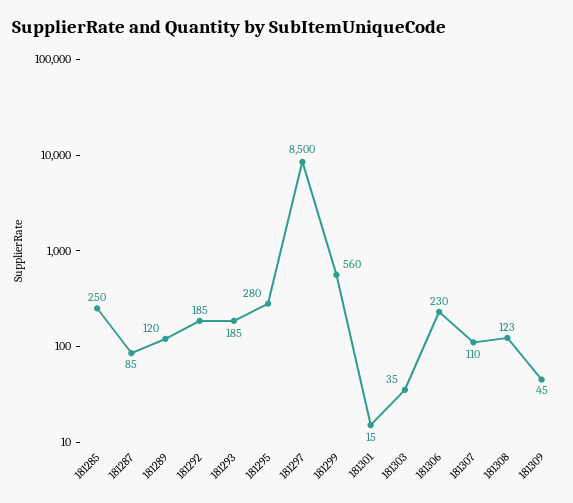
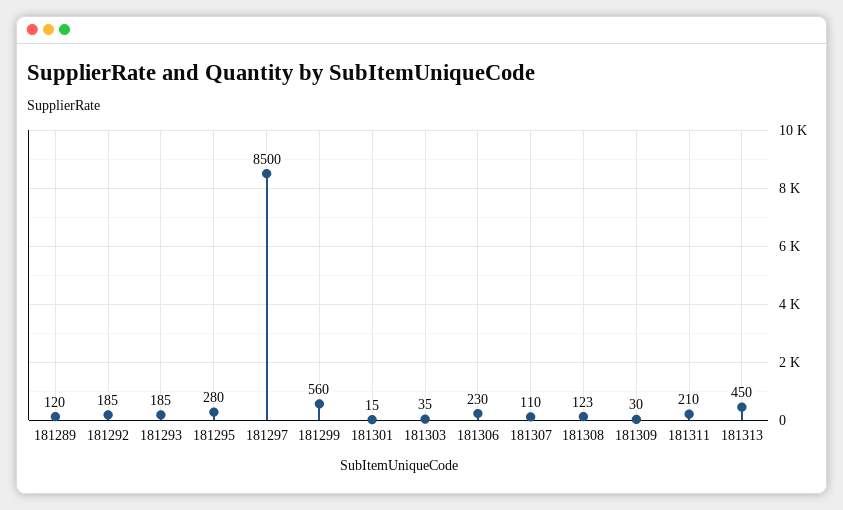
181285: 250 -> none
181287: 85 -> none
181309: 45 -> 30
181311: none -> 210
181313: none -> 450

